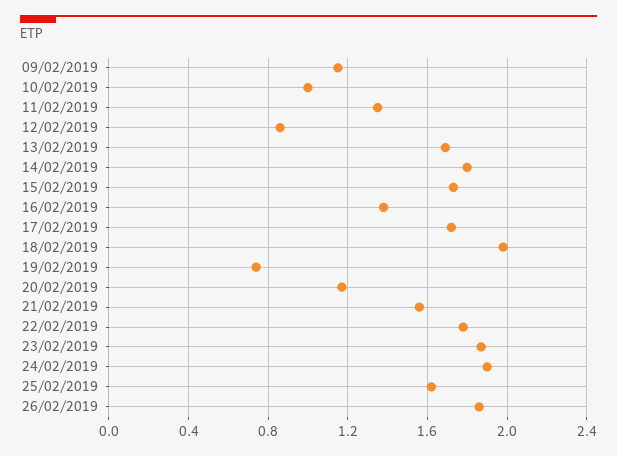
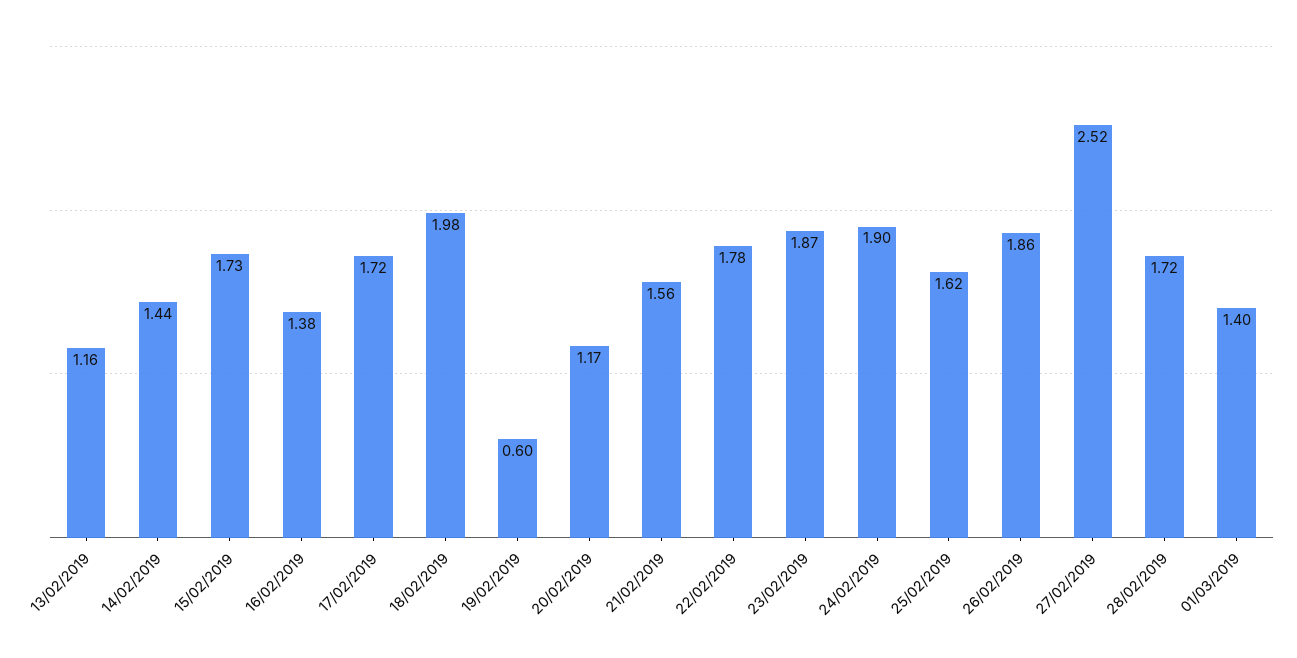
09/02/2019: 1.15 -> none
10/02/2019: 1 -> none
11/02/2019: 1.35 -> none
12/02/2019: 0.85 -> none
13/02/2019: 1.7 -> 1.16
14/02/2019: 1.8 -> 1.44
19/02/2019: 0.75 -> 0.6
27/02/2019: none -> 2.52
28/02/2019: none -> 1.72
01/03/2019: none -> 1.4

